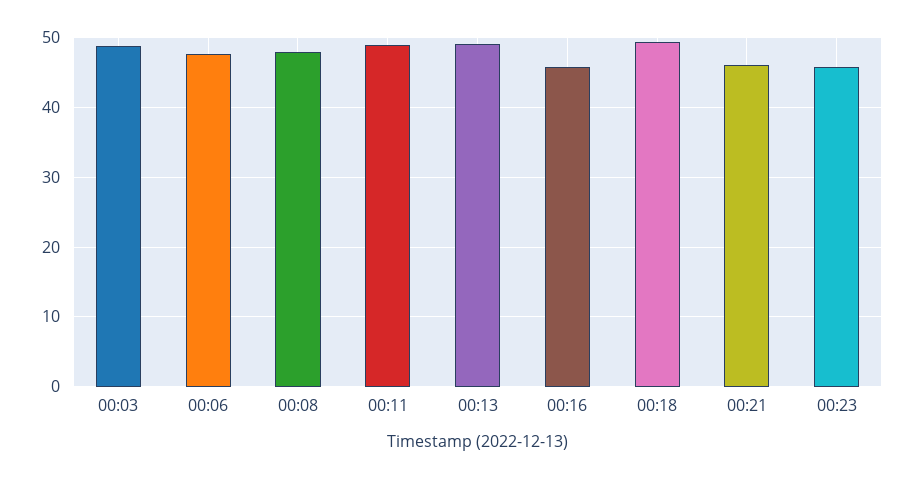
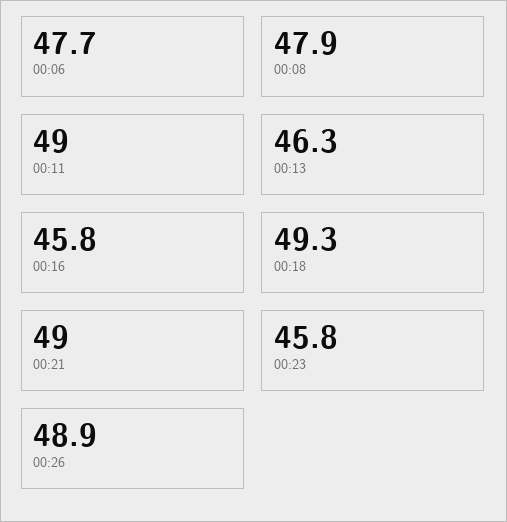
00:03: 49 -> none
00:13: 49 -> 46.3
00:21: 46 -> 49
00:26: none -> 48.9

